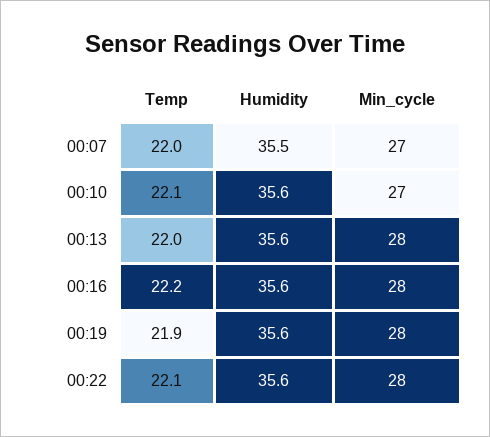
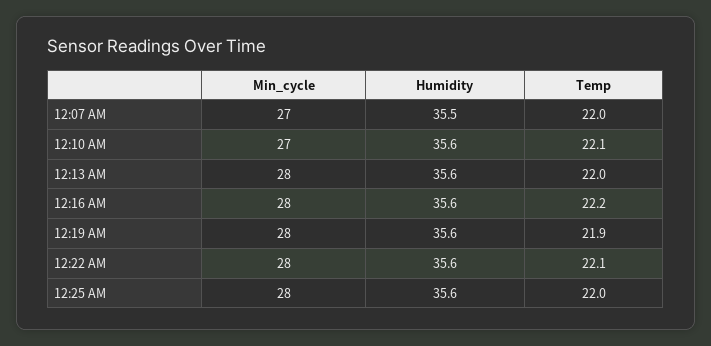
Min_cycle, 12:25 AM: none -> 28
Humidity, 12:25 AM: none -> 35.6
Temp, 12:25 AM: none -> 22

